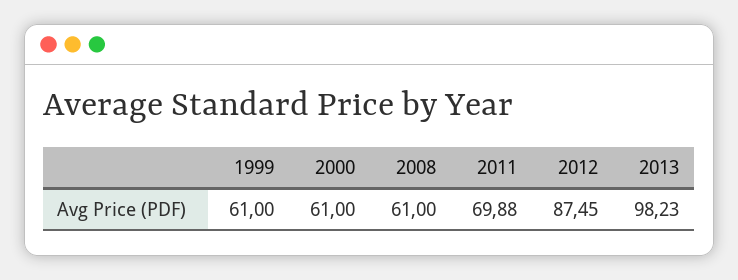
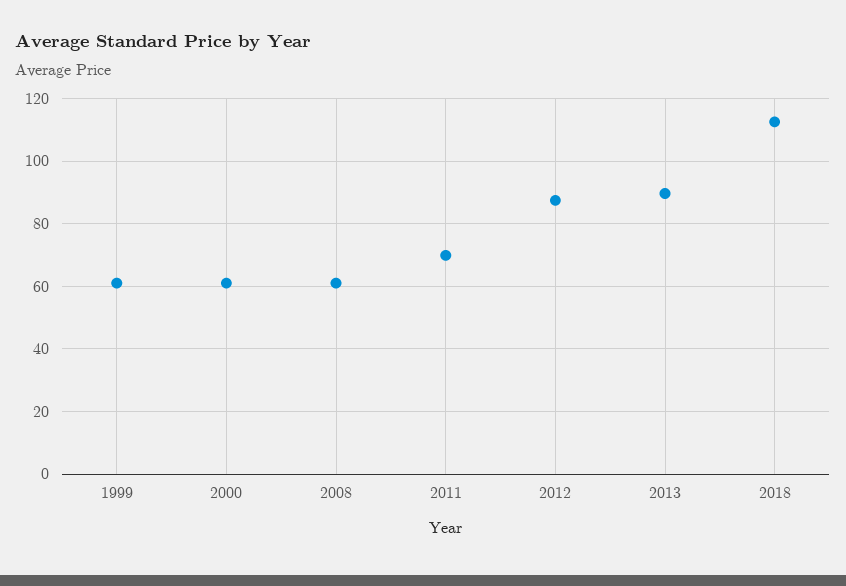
2013: 98.23 -> 90
2018: none -> 112

